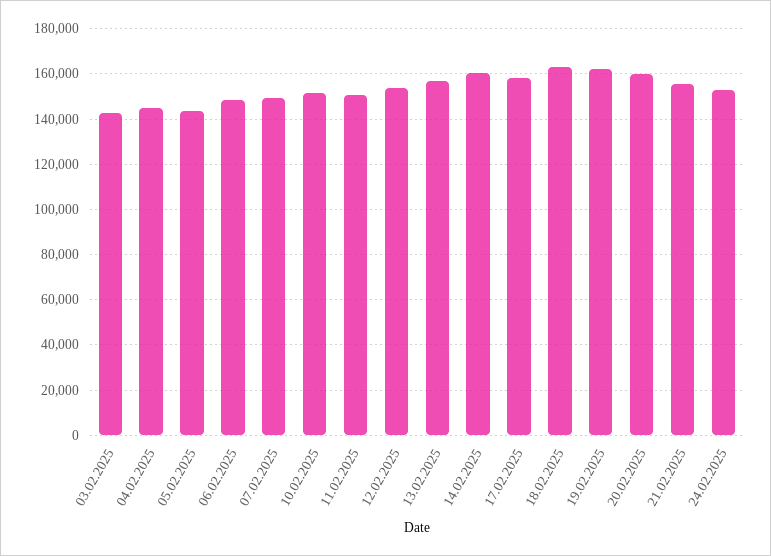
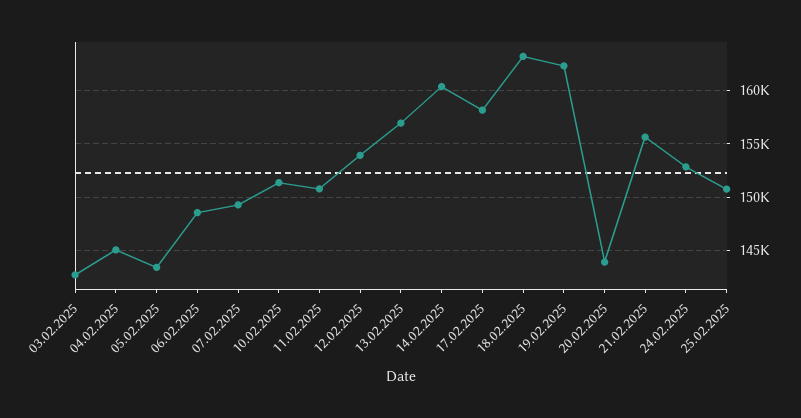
20.02.2025: 160000 -> 144000
25.02.2025: none -> 151000

